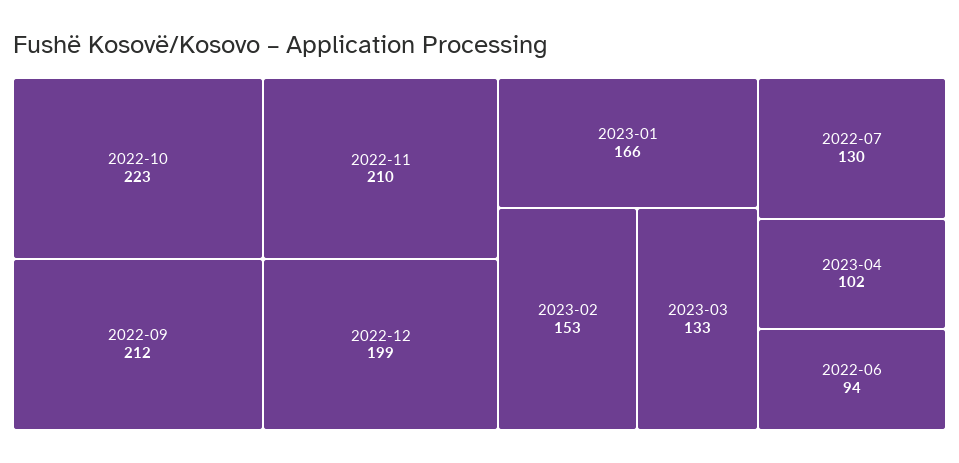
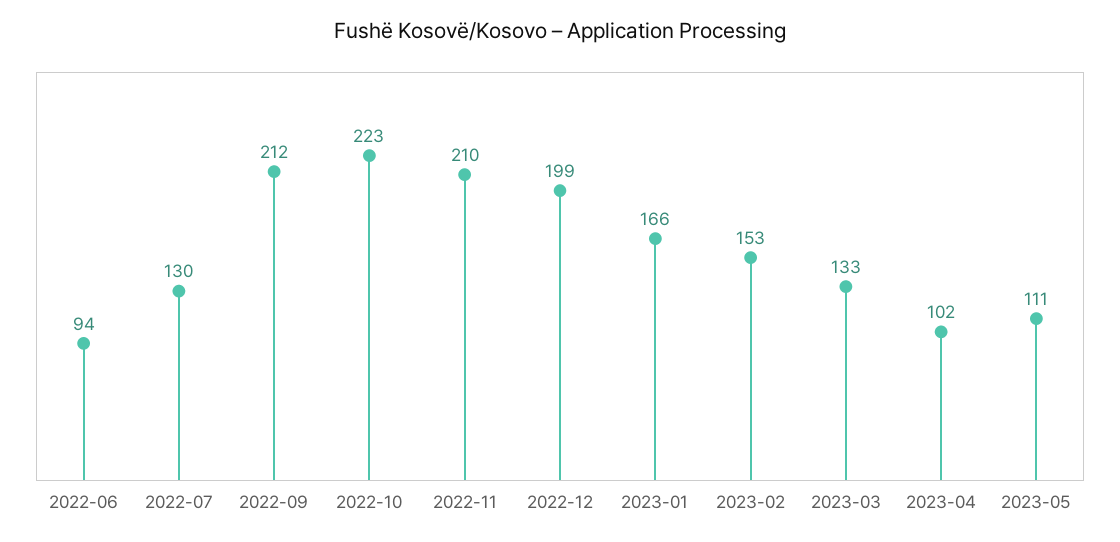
2023-05: none -> 111

